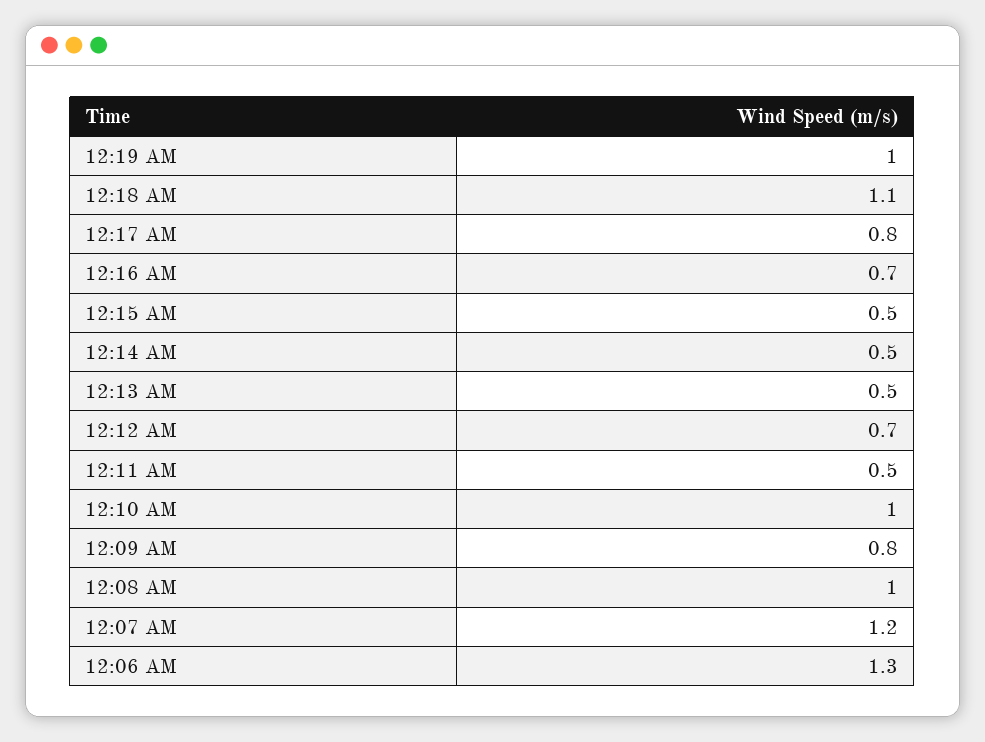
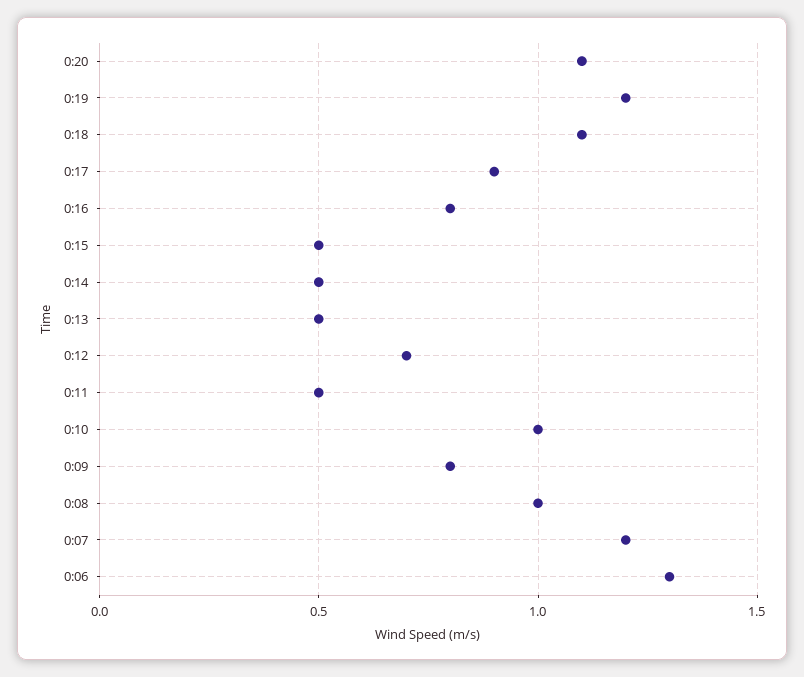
12:19 AM: 1 -> 1.2
12:17 AM: 0.8 -> 0.9
12:16 AM: 0.7 -> 0.8
0:20: none -> 1.1

